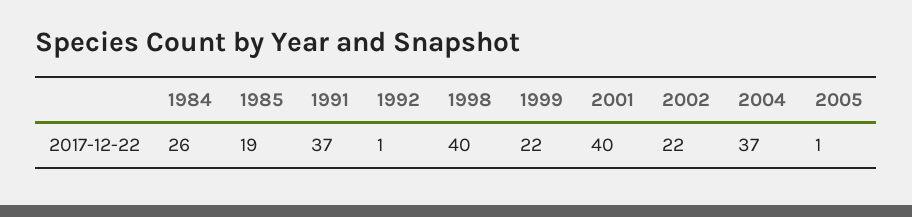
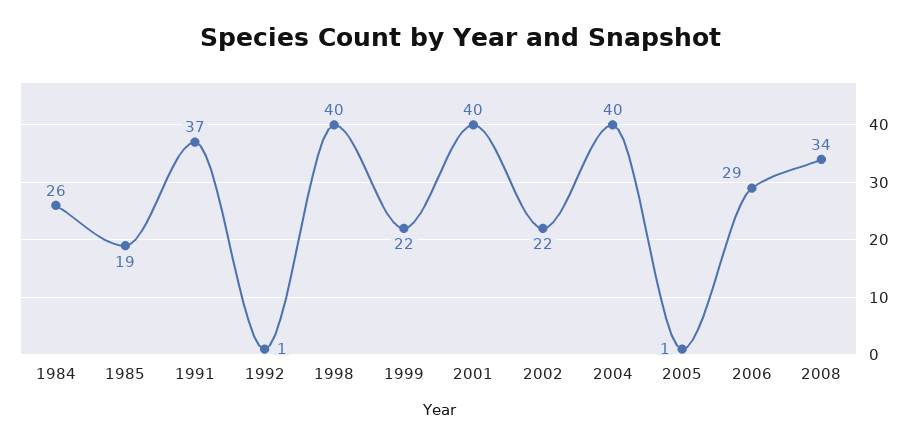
2004: 37 -> 40
2006: none -> 29
2008: none -> 34

